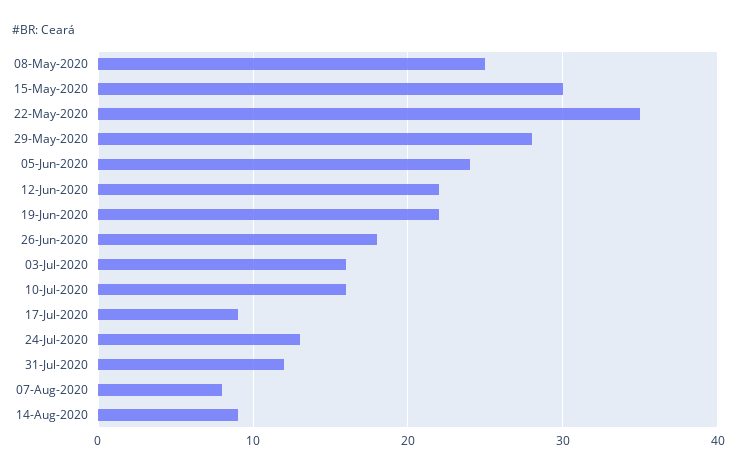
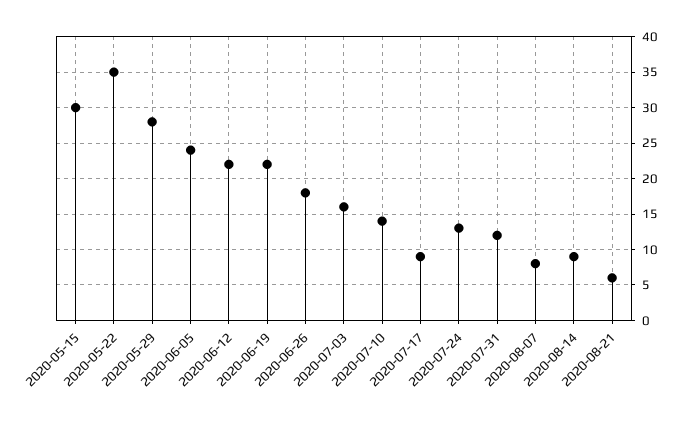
08-May-2020: 25 -> none
10-Jul-2020: 16 -> 14
2020-08-21: none -> 6

